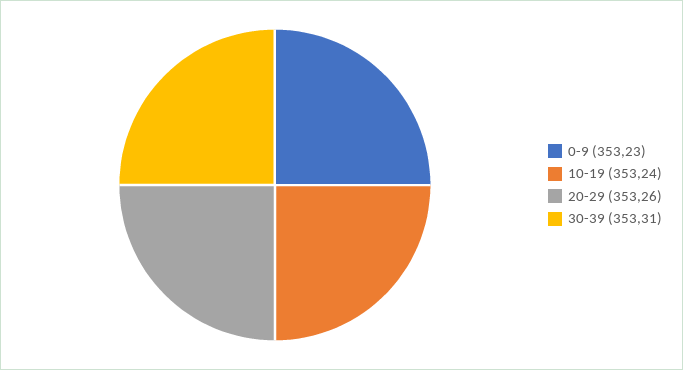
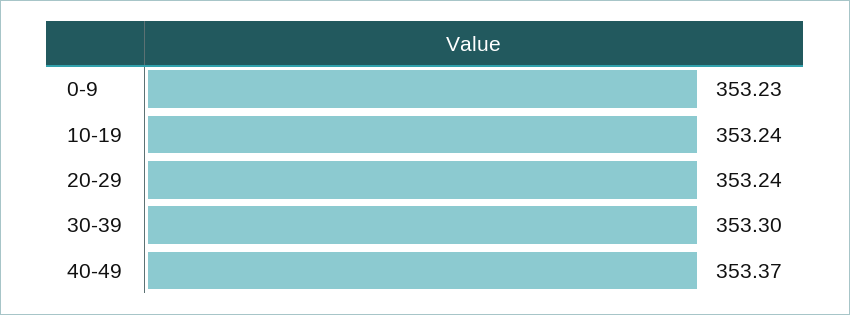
20-29: 353.26 -> 353.24
30-39: 353.31 -> 353.3
40-49: none -> 353.37

